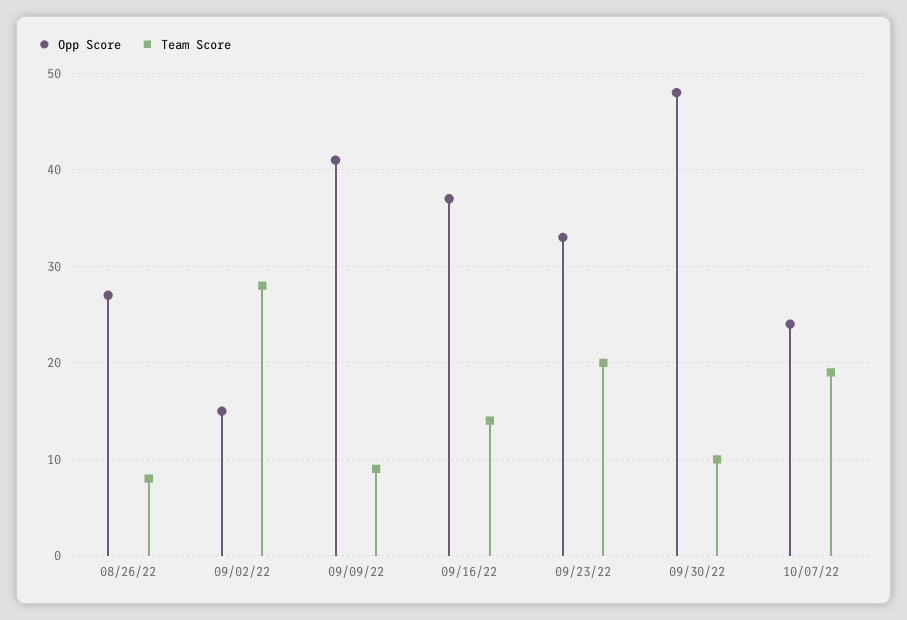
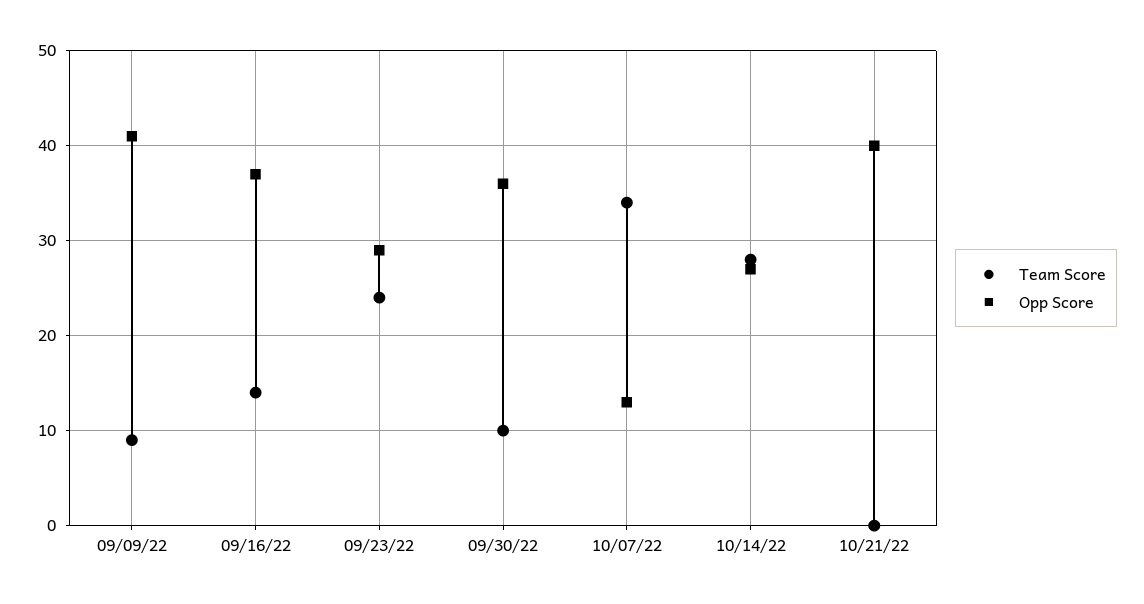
Opp Score, 08/26/22: 27 -> none
Team Score, 08/26/22: 8 -> none
Opp Score, 09/02/22: 15 -> none
Team Score, 09/02/22: 28 -> none
Opp Score, 09/23/22: 33 -> 29
Team Score, 09/23/22: 20 -> 24
Opp Score, 09/30/22: 48 -> 36
Opp Score, 10/07/22: 24 -> 13
Team Score, 10/07/22: 19 -> 34
Team Score, 10/14/22: none -> 28
Opp Score, 10/14/22: none -> 27
Team Score, 10/21/22: none -> 0
Opp Score, 10/21/22: none -> 40

